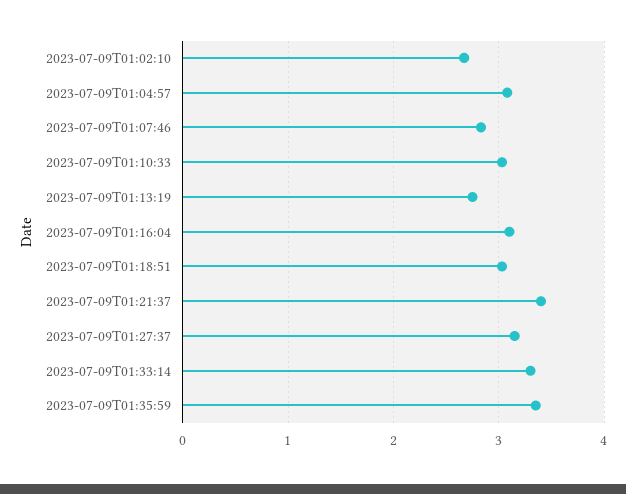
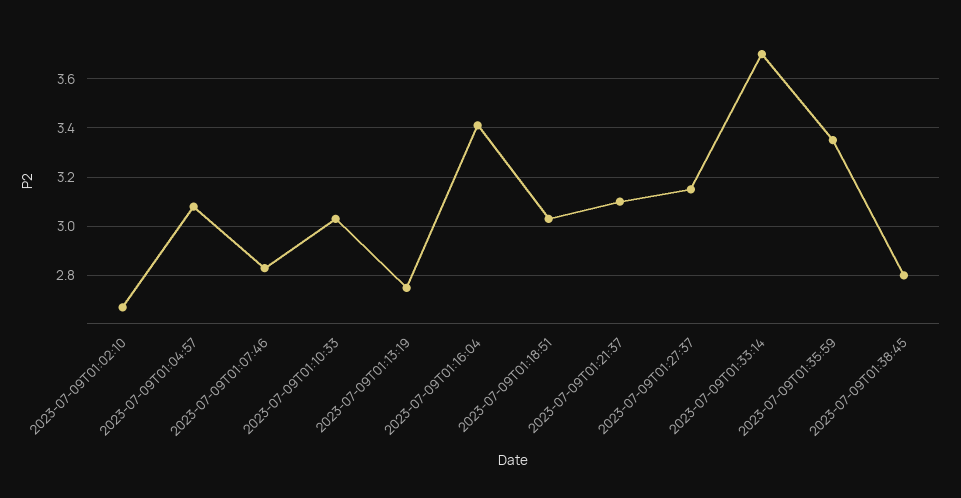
2023-07-09T01:16:04: 3.1 -> 3.4
2023-07-09T01:21:37: 3.4 -> 3.1
2023-07-09T01:33:14: 3.3 -> 3.7
2023-07-09T01:38:45: none -> 2.8

